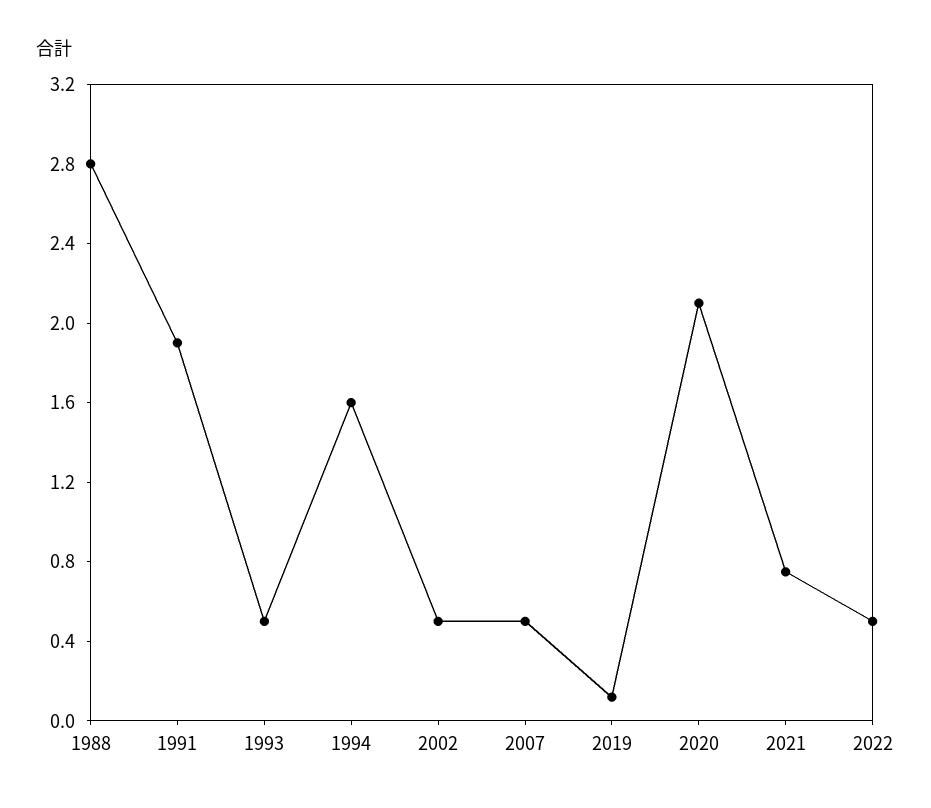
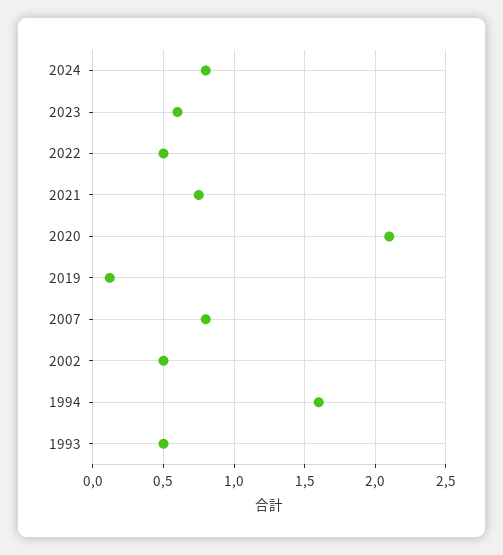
1988: 2.8 -> none
1991: 1.9 -> none
2007: 0.5 -> 0.8
2024: none -> 0.8
2023: none -> 0.6

